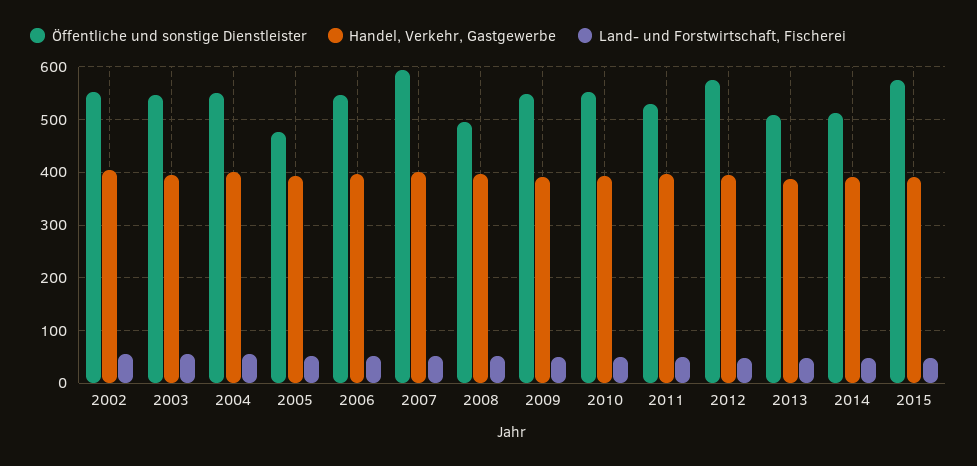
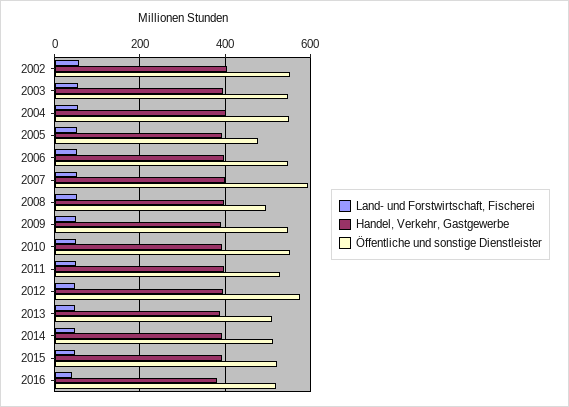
Öffentliche und sonstige Dienstleister, 2015: 580 -> 520
Land- und Forstwirtschaft, Fischerei, 2016: none -> 40
Handel, Verkehr, Gastgewerbe, 2016: none -> 380
Öffentliche und sonstige Dienstleister, 2016: none -> 520

